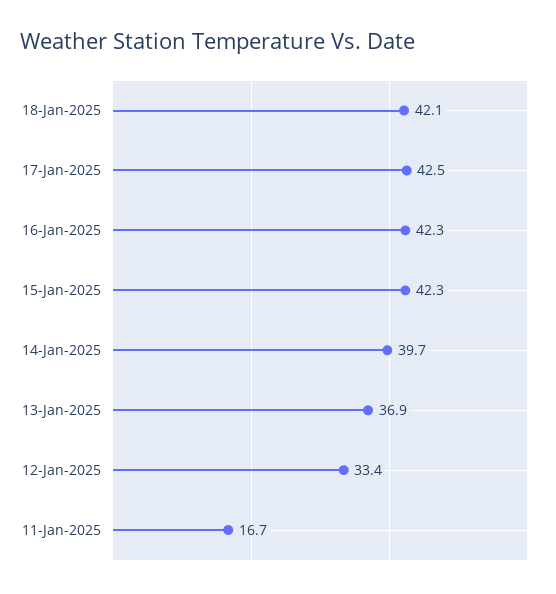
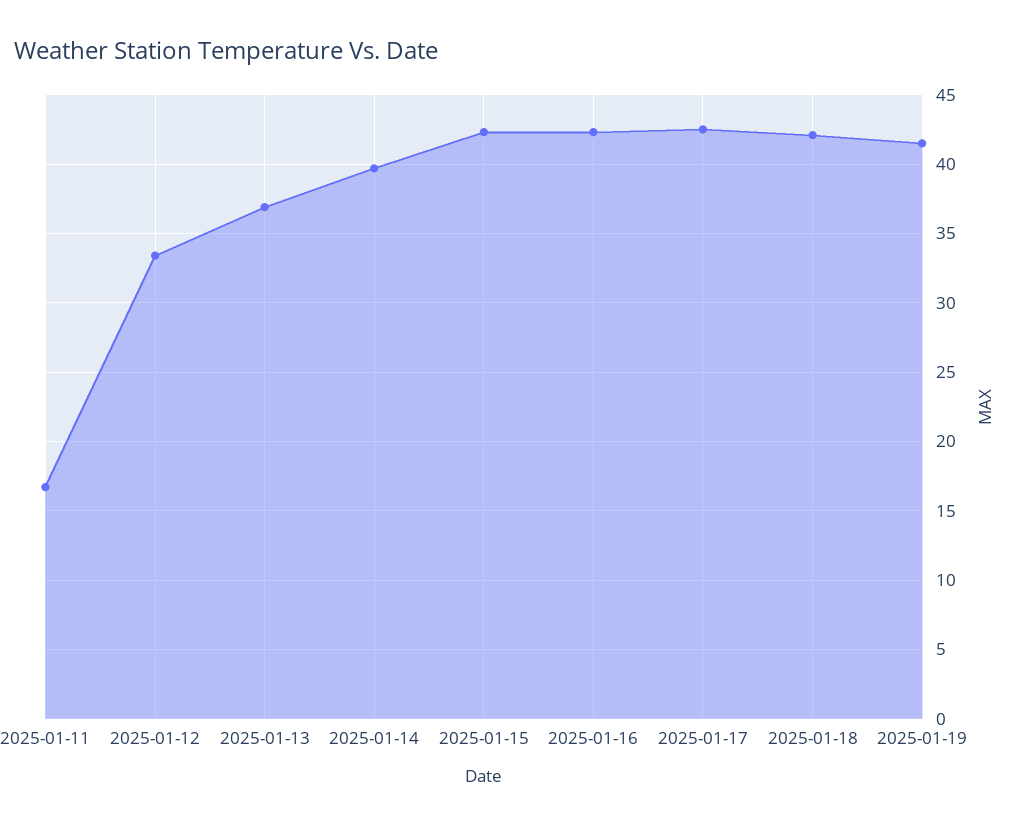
2025-01-19: none -> 41.5

